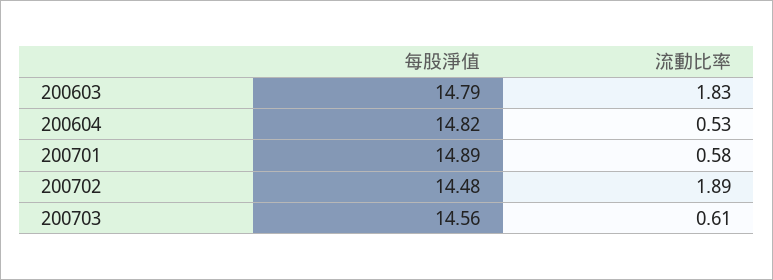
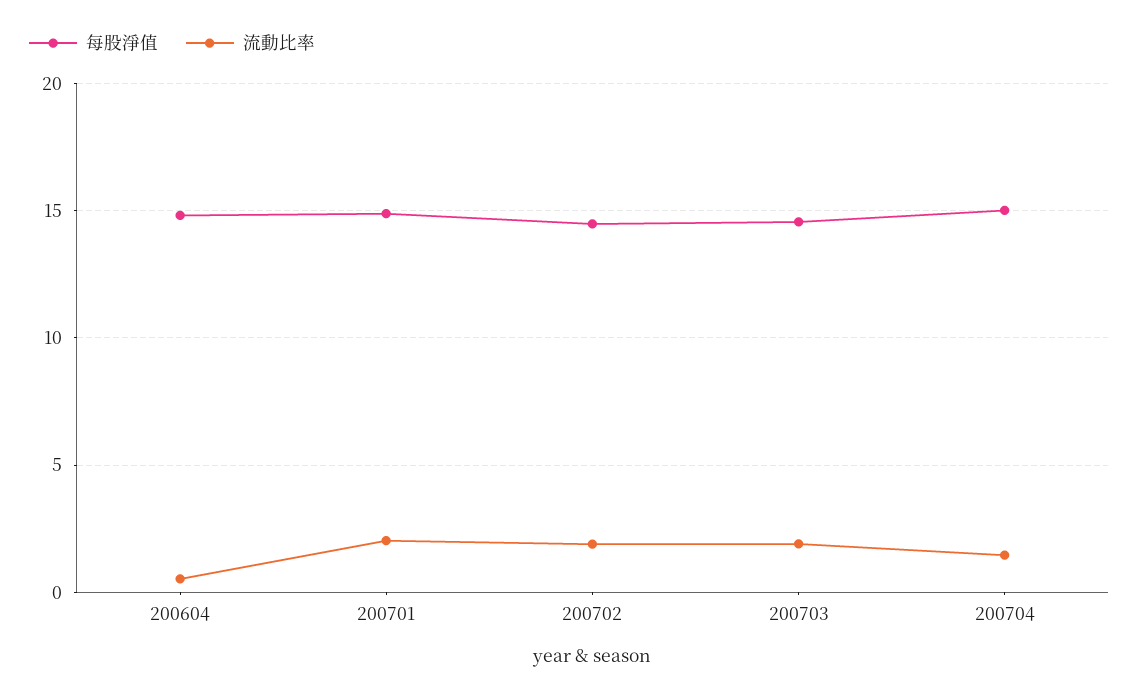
每股淨值, 200603: 14.79 -> none
流動比率, 200603: 1.83 -> none
流動比率, 200701: 0.58 -> 2
流動比率, 200703: 0.61 -> 2
每股淨值, 200704: none -> 15
流動比率, 200704: none -> 1.5

